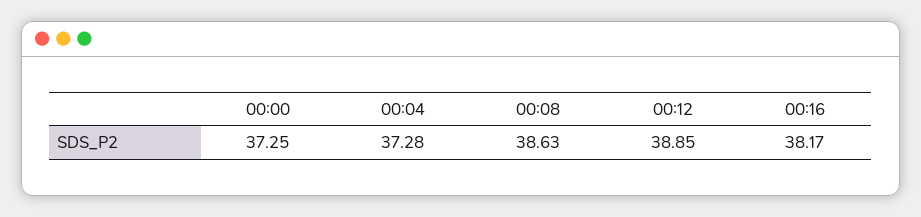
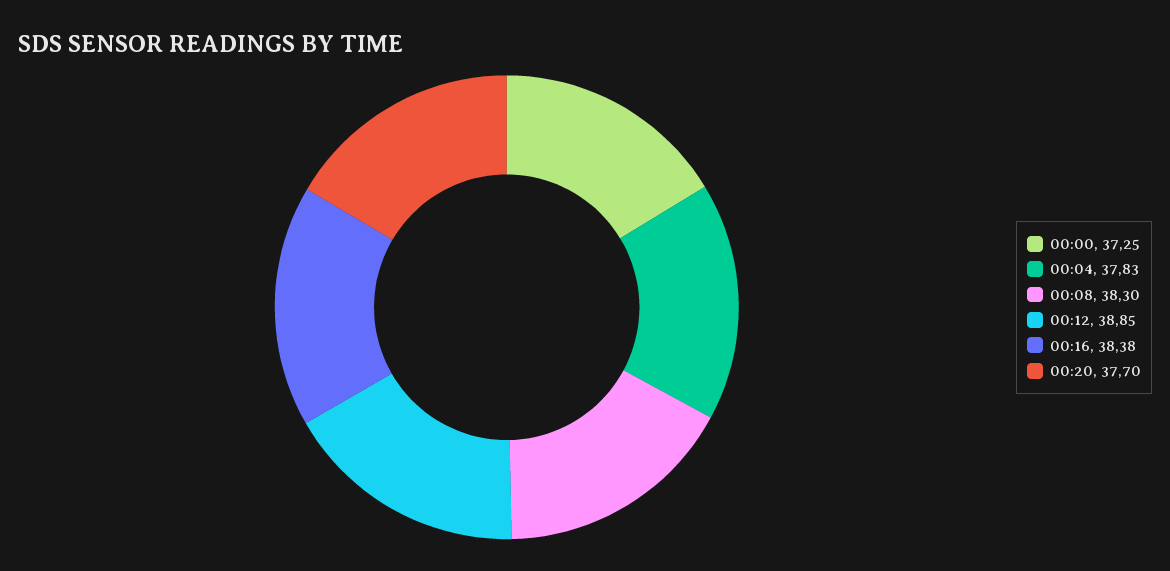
00:04: 37.28 -> 37.83
00:08: 38.63 -> 38.3
00:16: 38.17 -> 38.38
00:20: none -> 37.7

